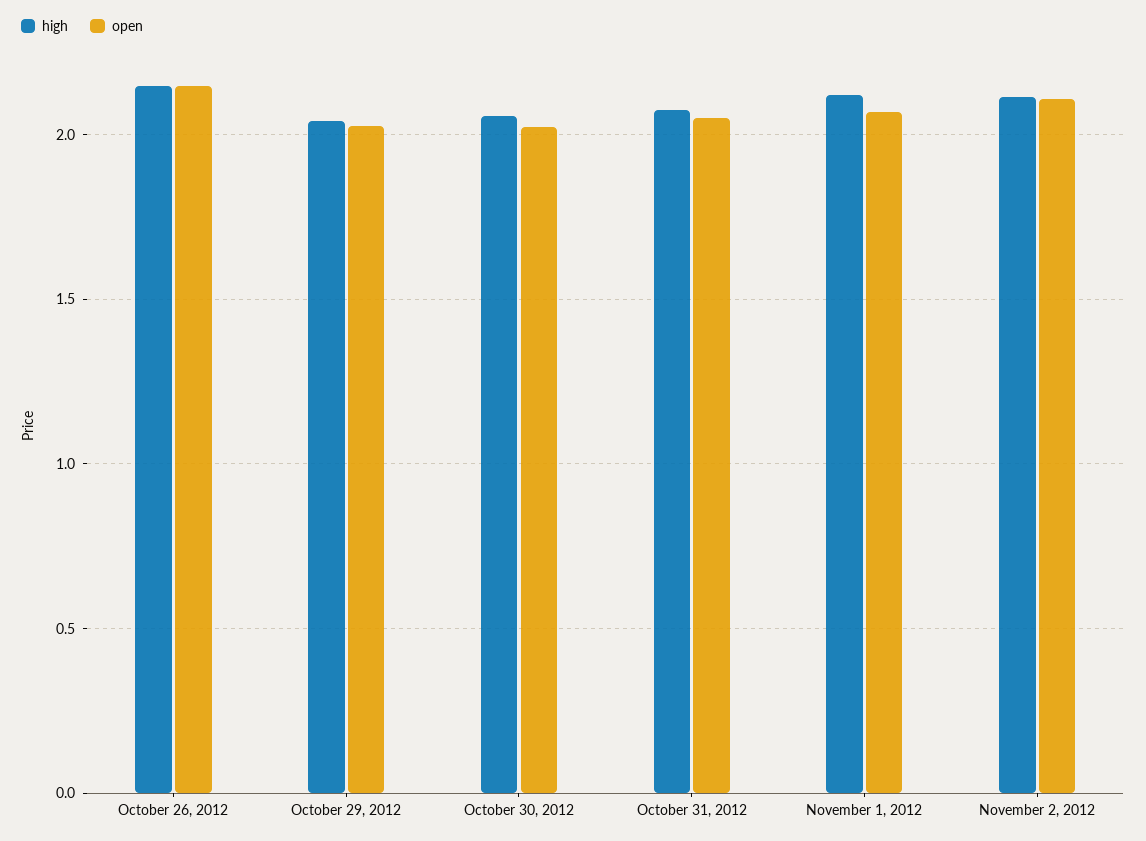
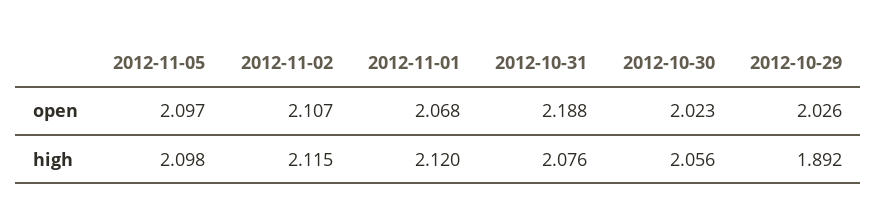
high, October 26, 2012: 2.15 -> none
open, October 26, 2012: 2.15 -> none
high, October 29, 2012: 2.05 -> 1.892
open, October 31, 2012: 2.05 -> 2.188
open, 2012-11-05: none -> 2.097
high, 2012-11-05: none -> 2.098

